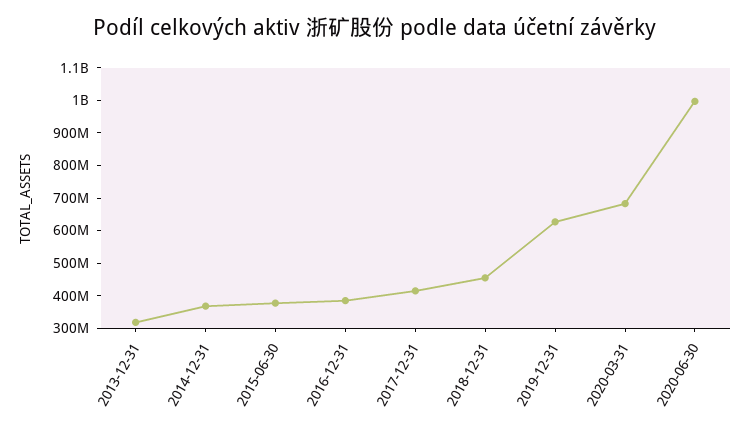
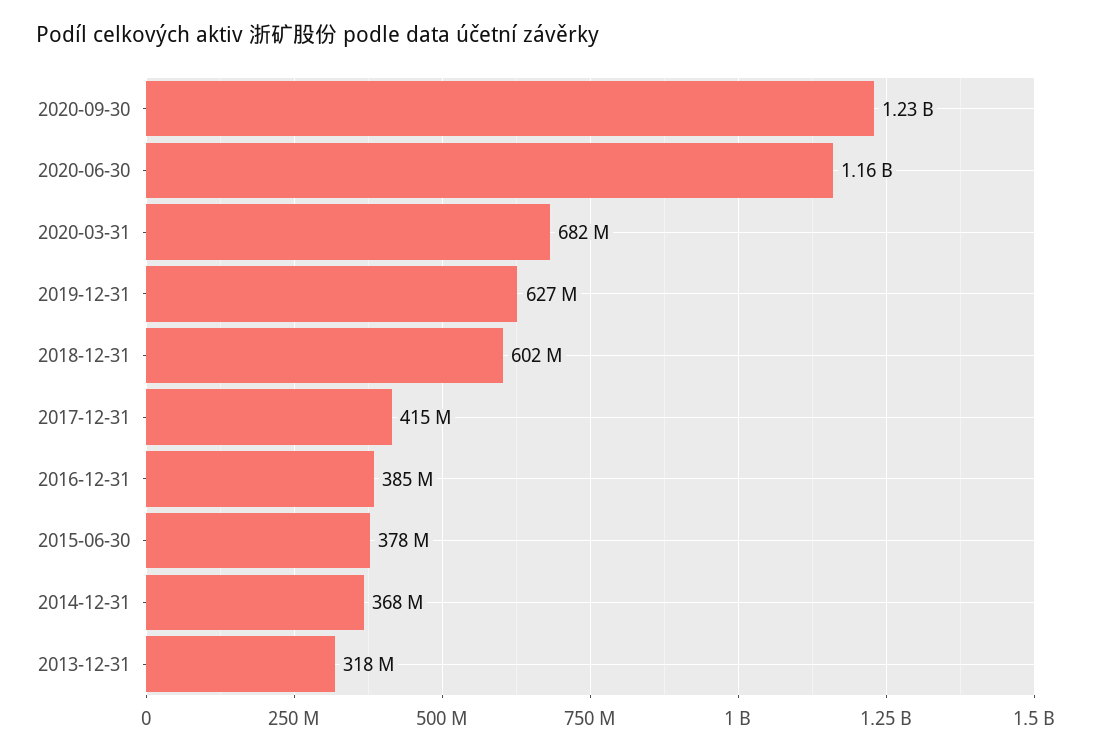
2018-12-31: 450000000 -> 602000000
2020-06-30: 1000000000 -> 1160000000
2020-09-30: none -> 1230000000

